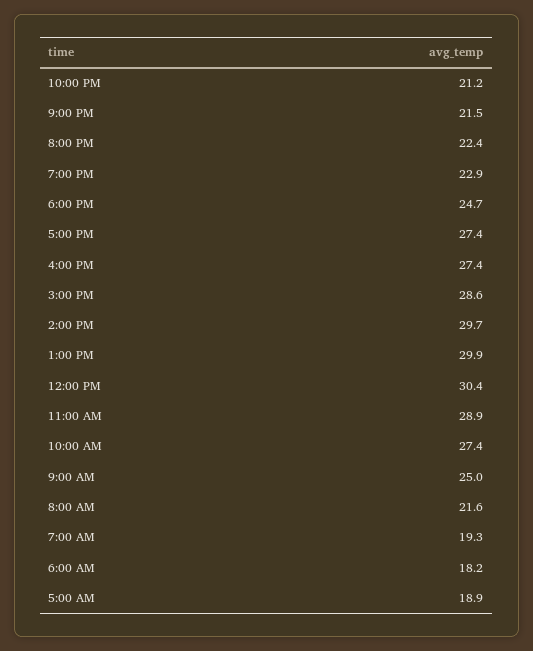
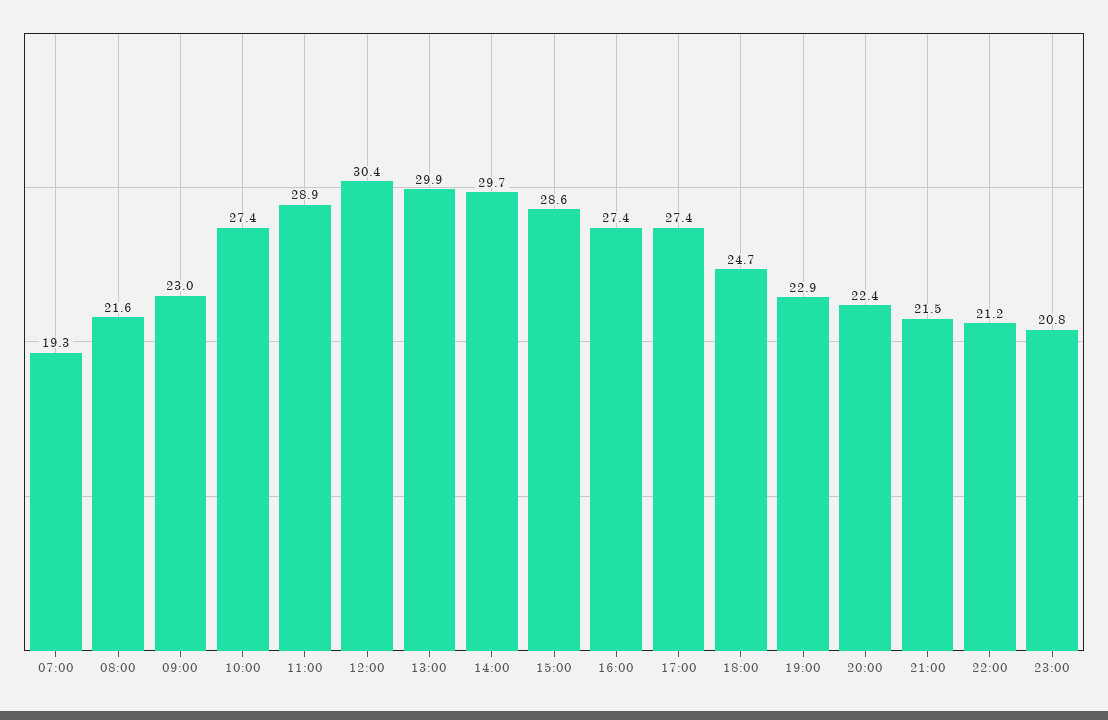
9:00 AM: 25 -> 23
6:00 AM: 18.2 -> none
5:00 AM: 18.9 -> none
23:00: none -> 20.8

